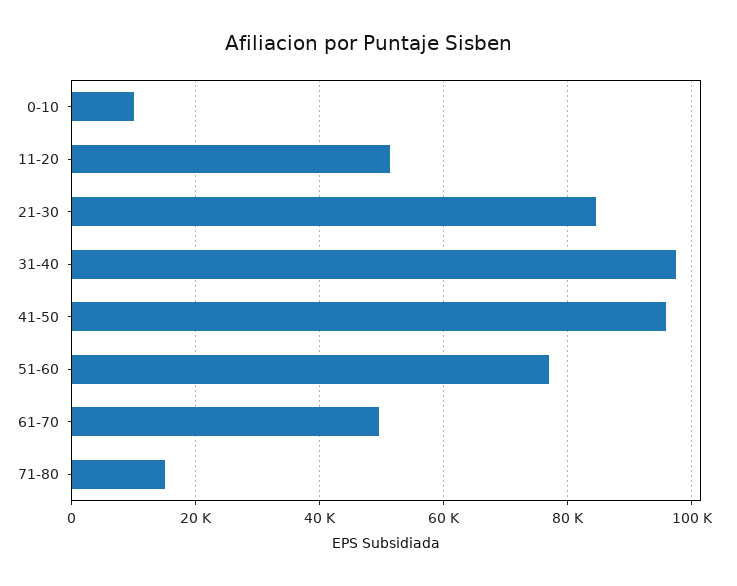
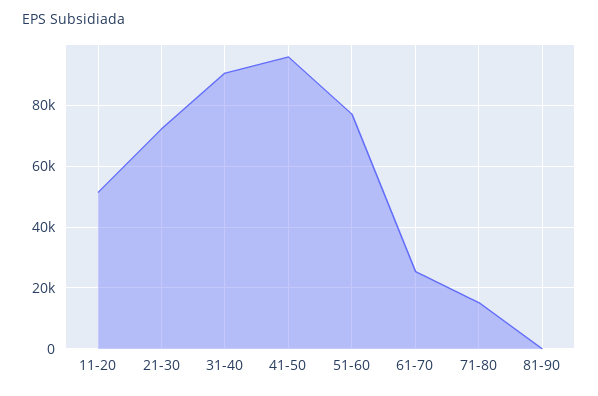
0-10: 10000 -> none
21-30: 84000 -> 72000
31-40: 98000 -> 90000
61-70: 50000 -> 26000
81-90: none -> 0

